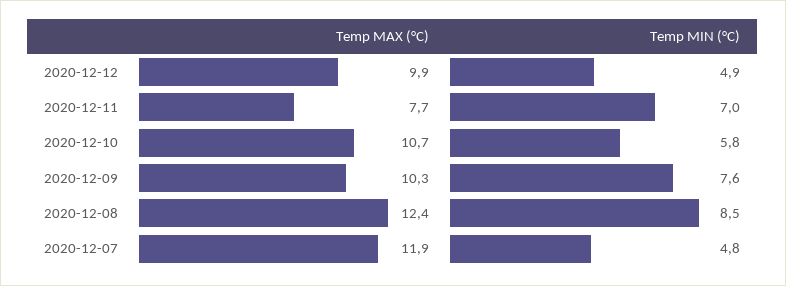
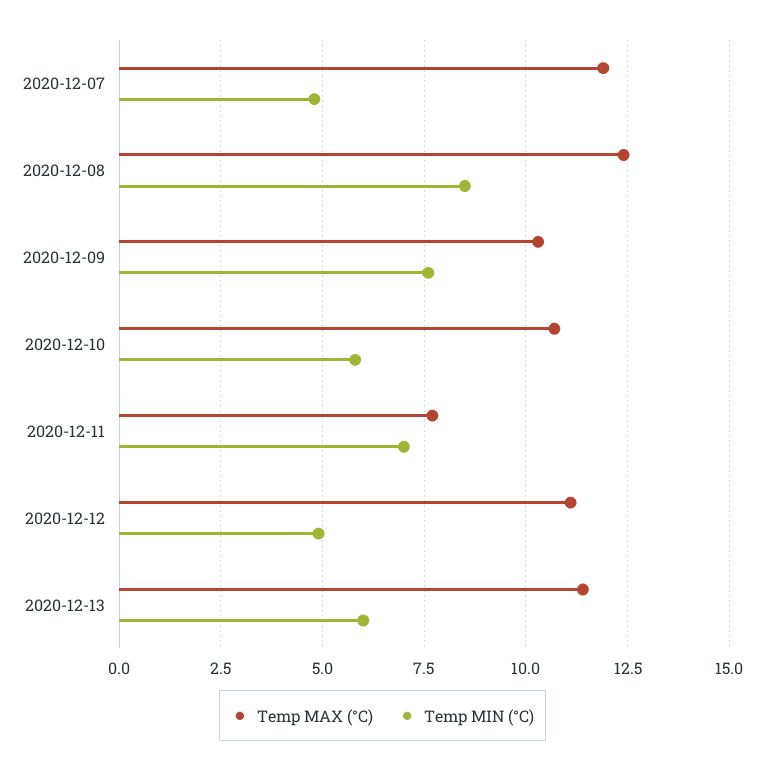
Temp MAX (°C), 2020-12-12: 9.9 -> 11
Temp MAX (°C), 2020-12-13: none -> 11.5
Temp MIN (°C), 2020-12-13: none -> 6

